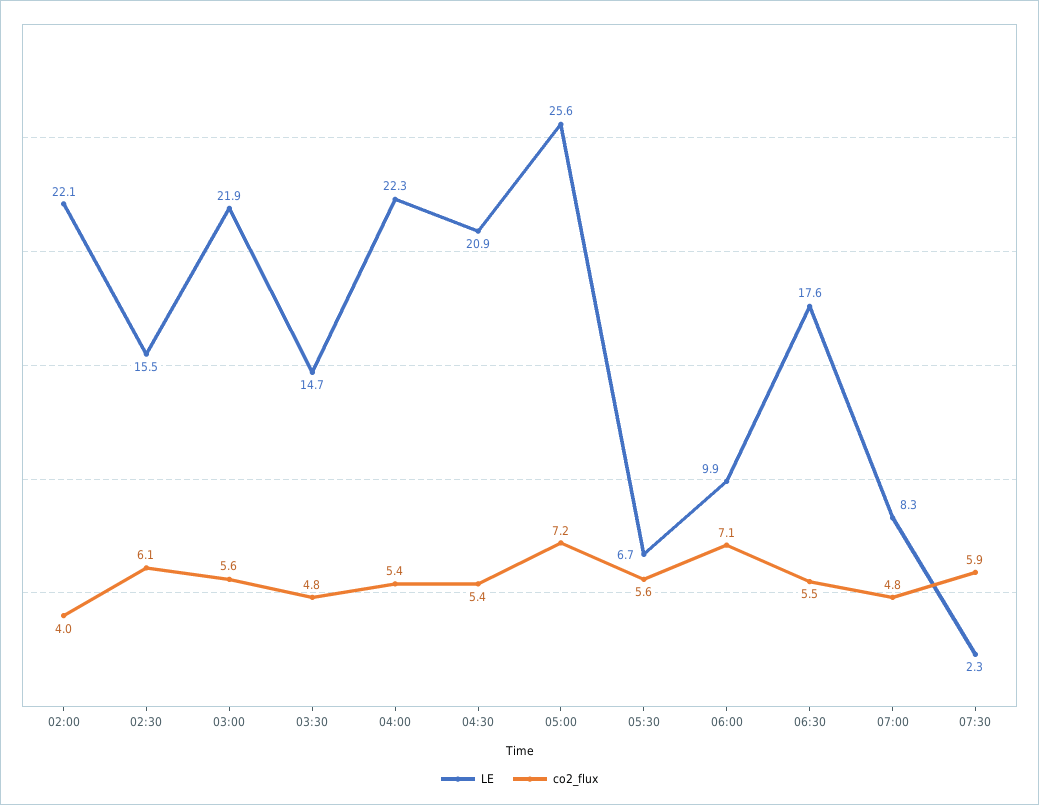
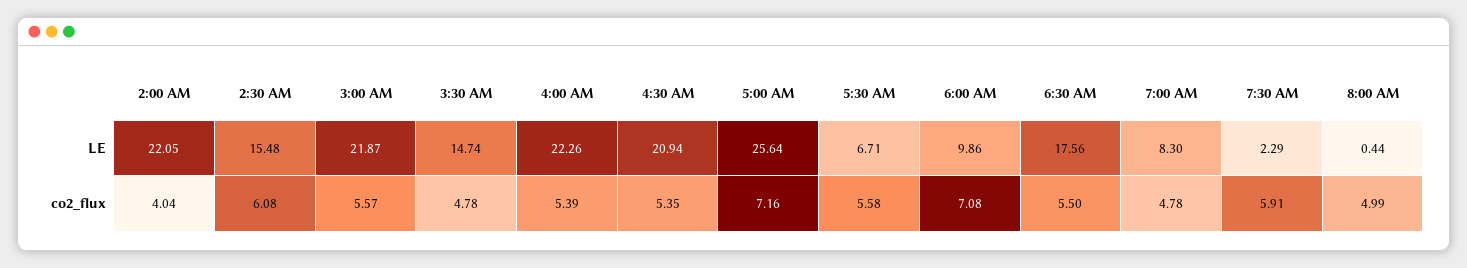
LE, 8:00 AM: none -> 0.44
co2_flux, 8:00 AM: none -> 4.99

